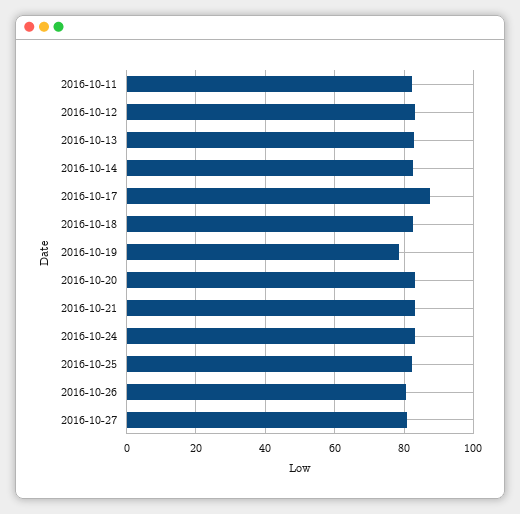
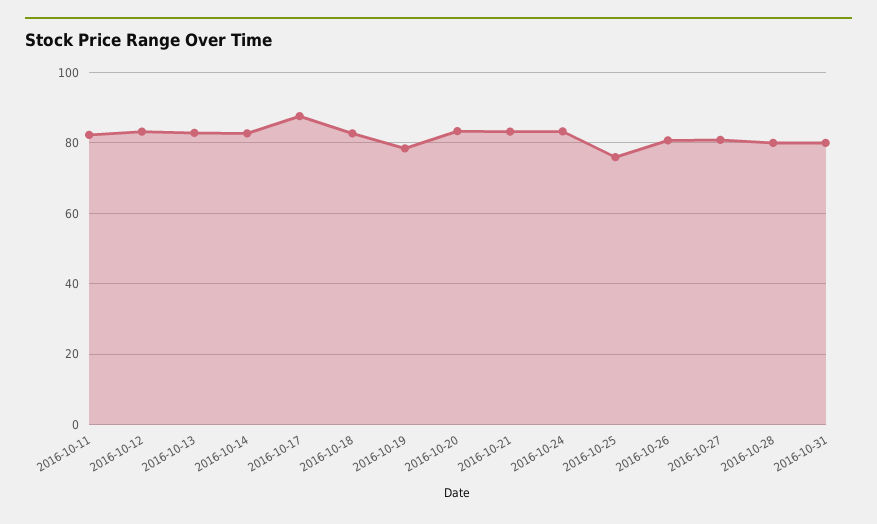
2016-10-25: 82 -> 76
2016-10-28: none -> 80
2016-10-31: none -> 80

